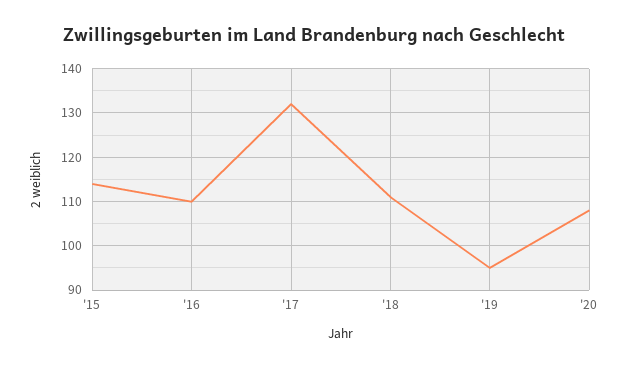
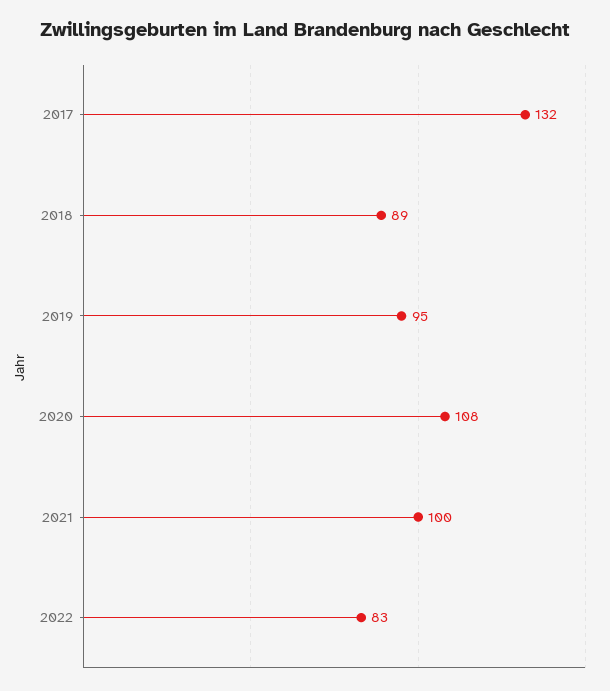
'15: 115 -> none
'16: 110 -> none
'18: 110 -> 89
2021: none -> 100
2022: none -> 83

